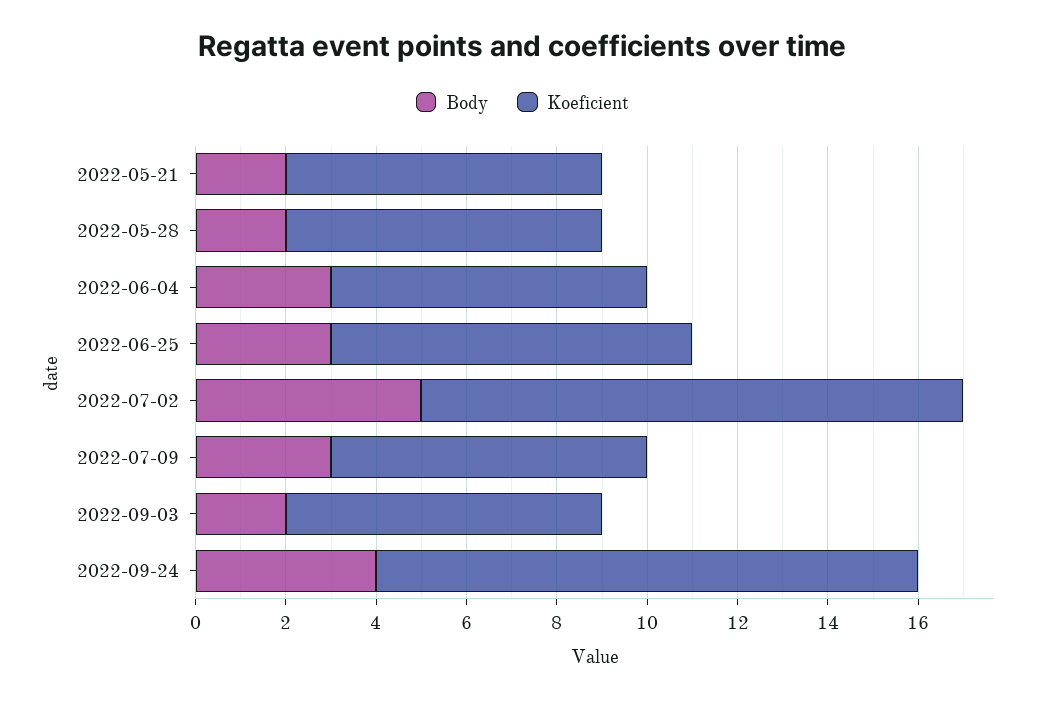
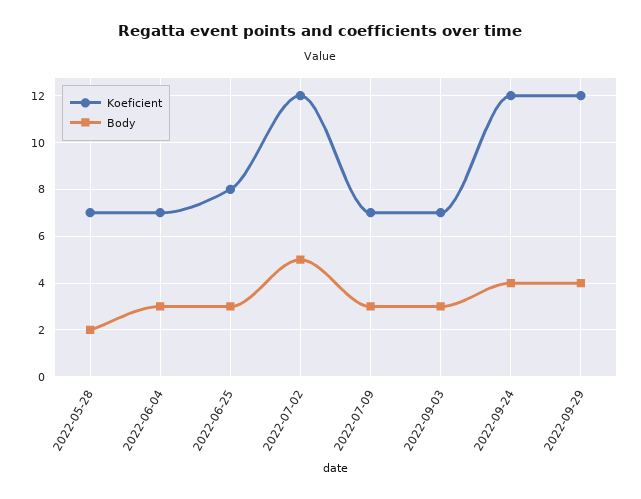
Body, 2022-05-21: 2 -> none
Koeficient, 2022-05-21: 7 -> none
Body, 2022-09-03: 2 -> 3
Koeficient, 2022-09-29: none -> 12
Body, 2022-09-29: none -> 4

